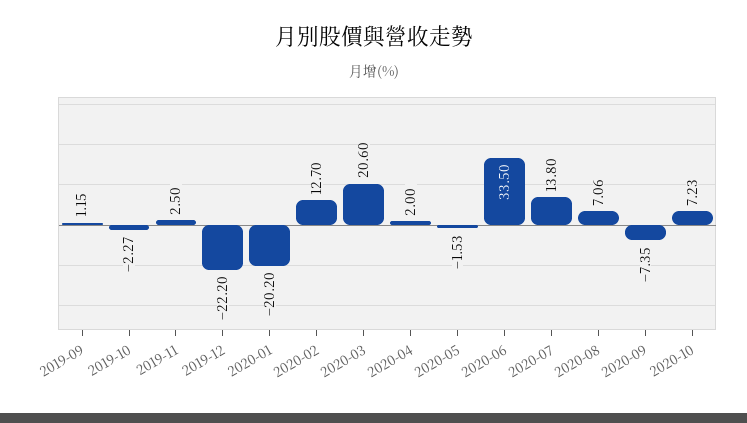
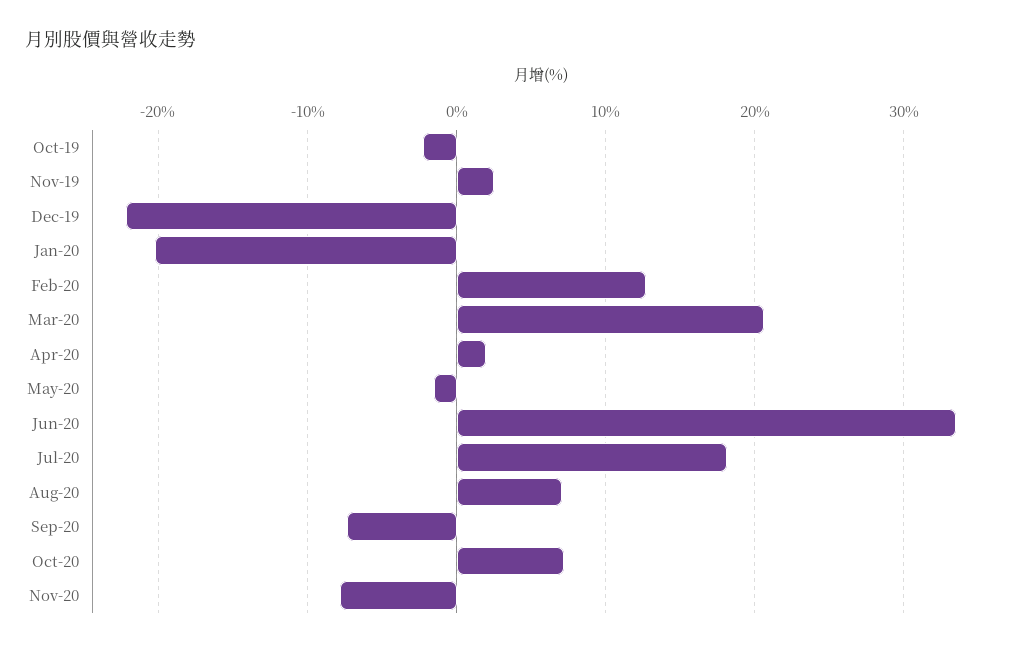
2019-09: 1.15 -> none
2020-07: 13.8 -> 18
Nov-20: none -> -8

